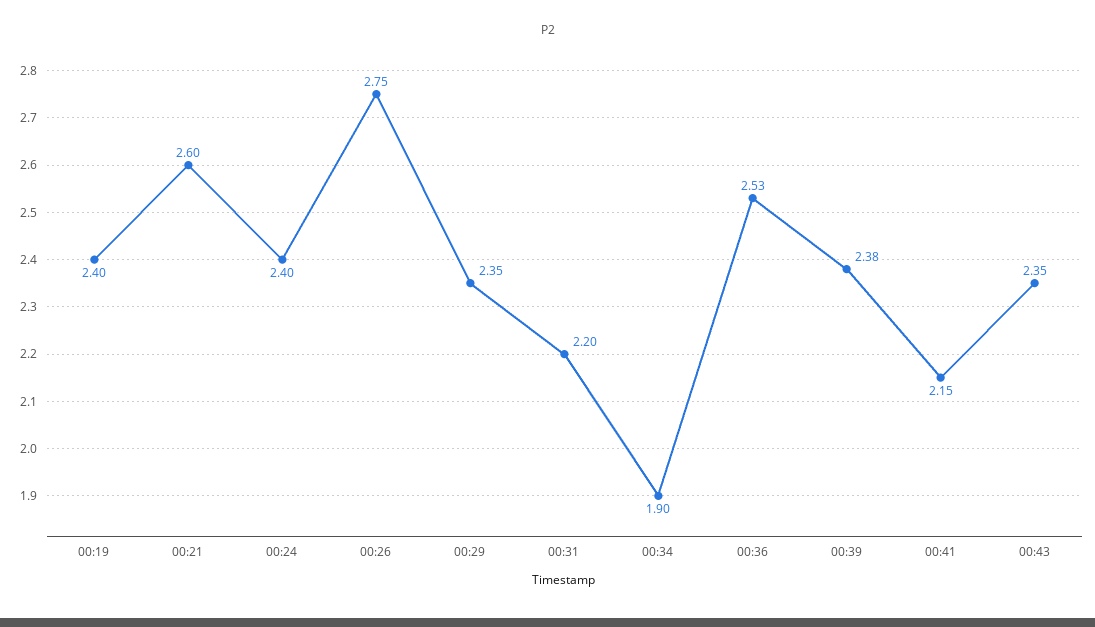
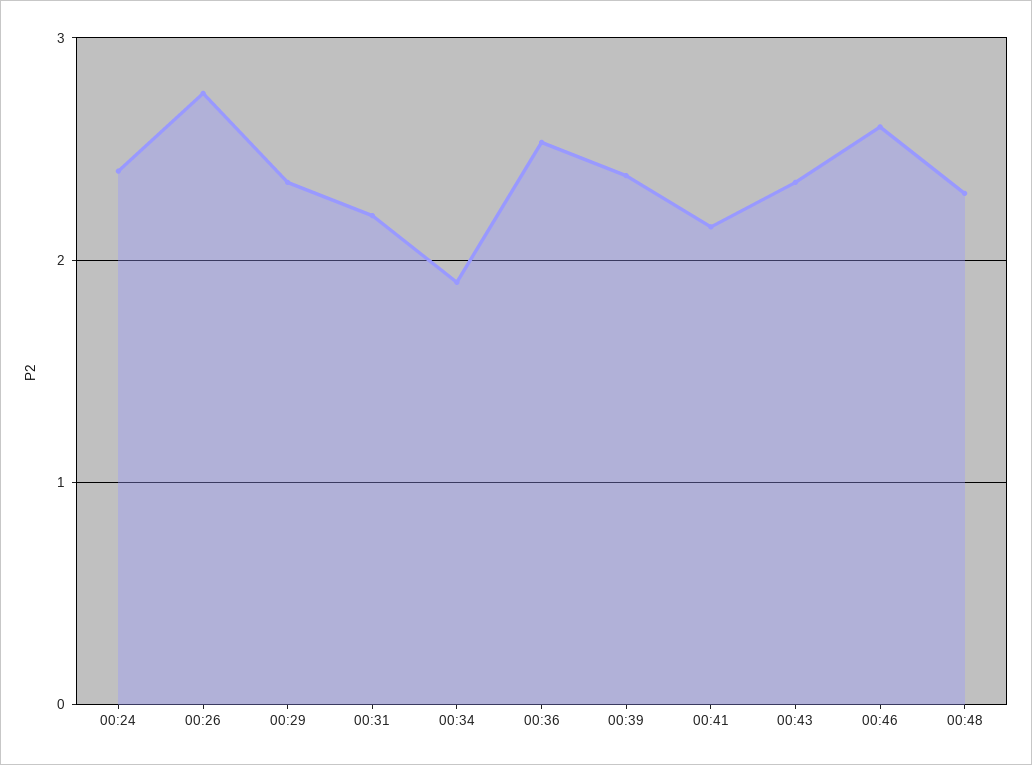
00:19: 2.4 -> none
00:21: 2.6 -> none
00:46: none -> 2.6
00:48: none -> 2.3

